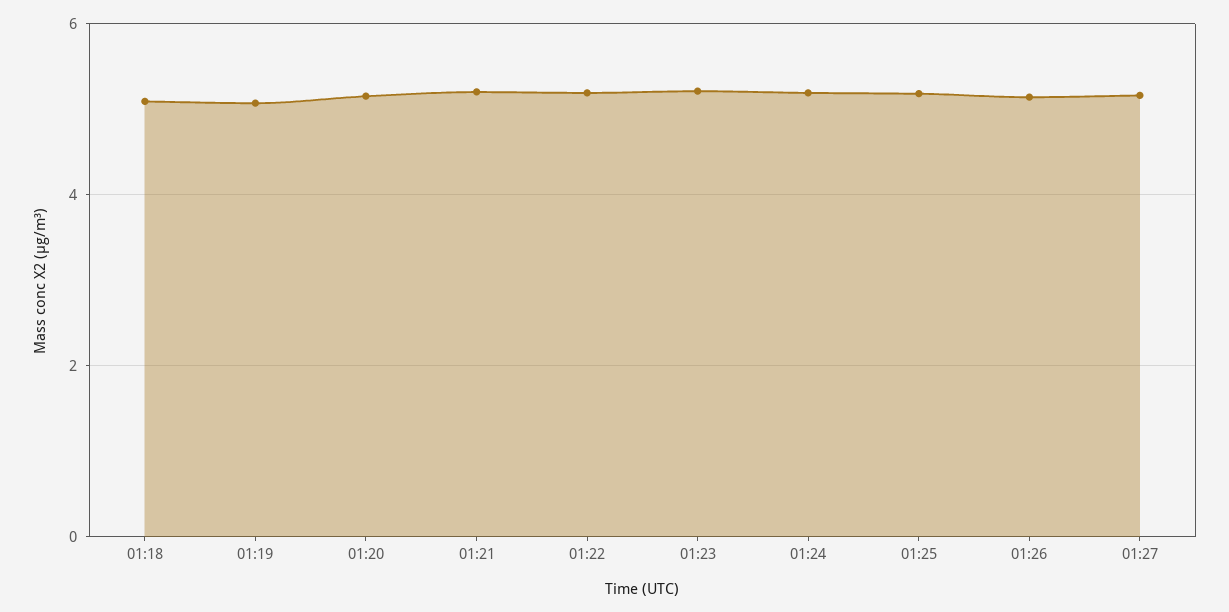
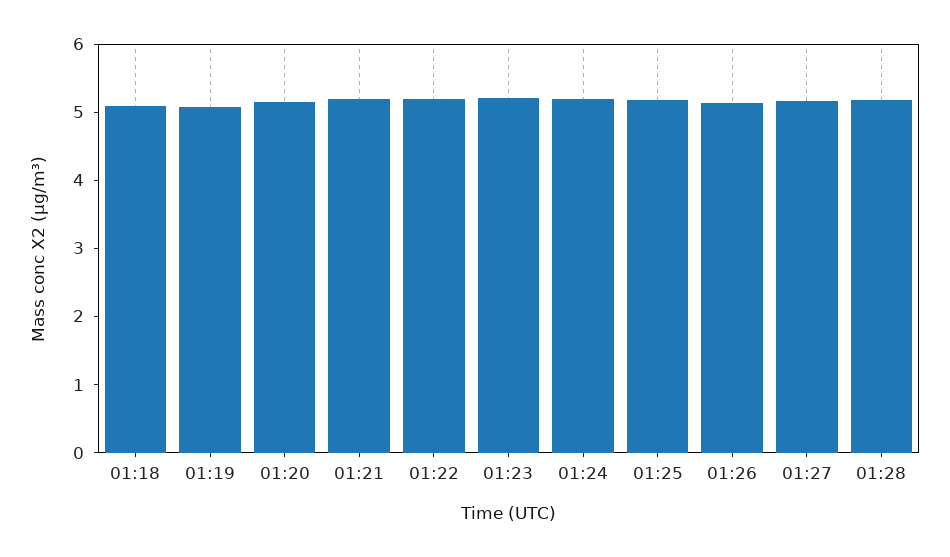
01:28: none -> 5.2

